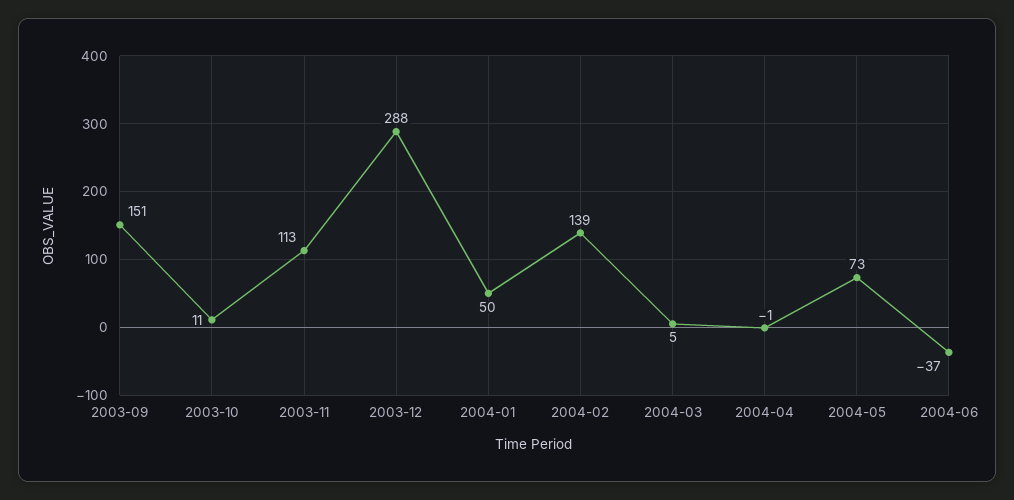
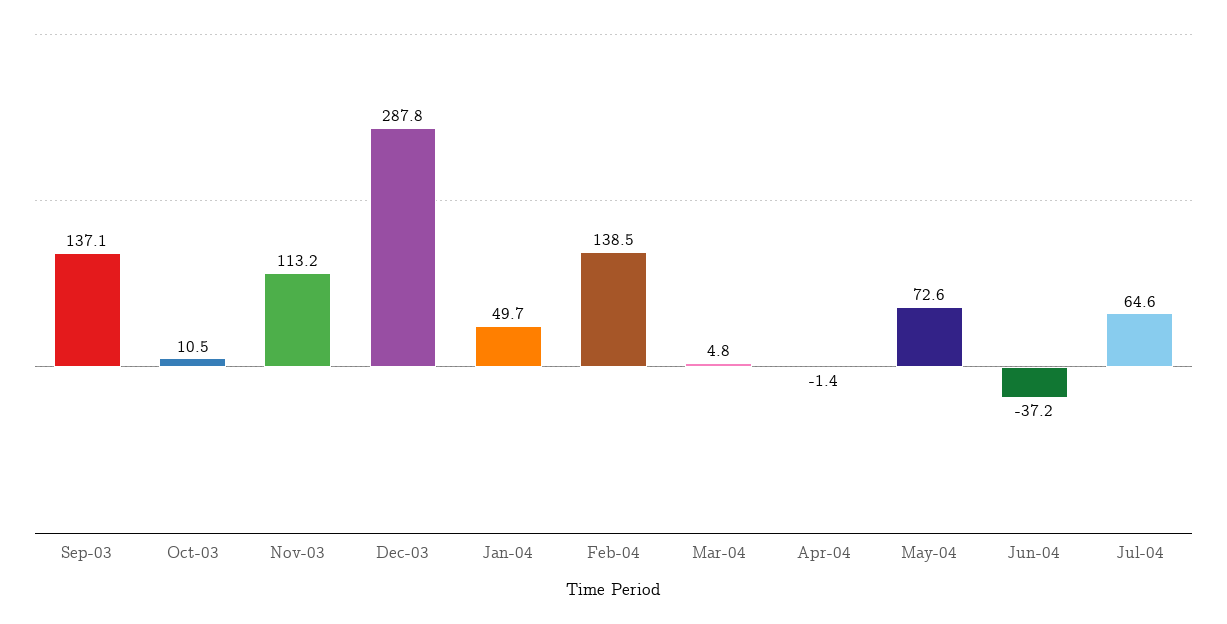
2003-09: 151 -> 137.1
Jul-04: none -> 64.6

